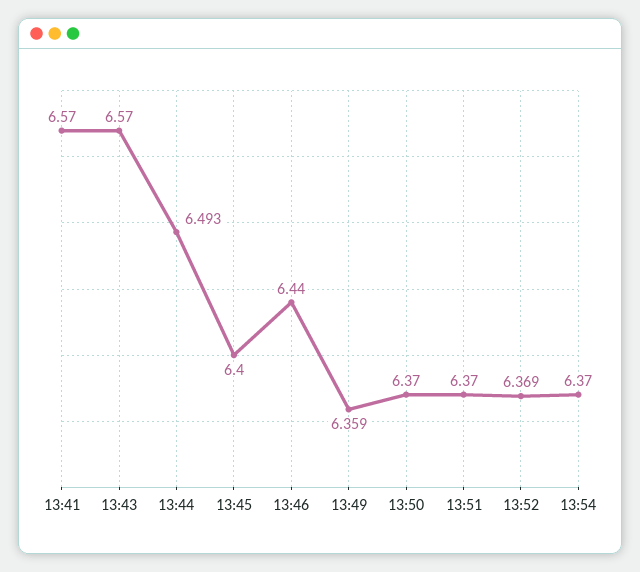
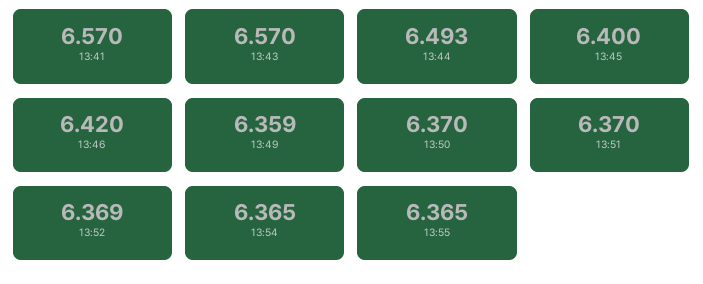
13:46: 6.44 -> 6.42
13:54: 6.37 -> 6.365
13:55: none -> 6.365

